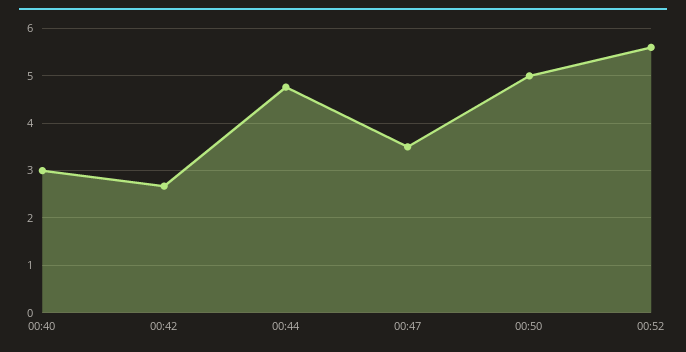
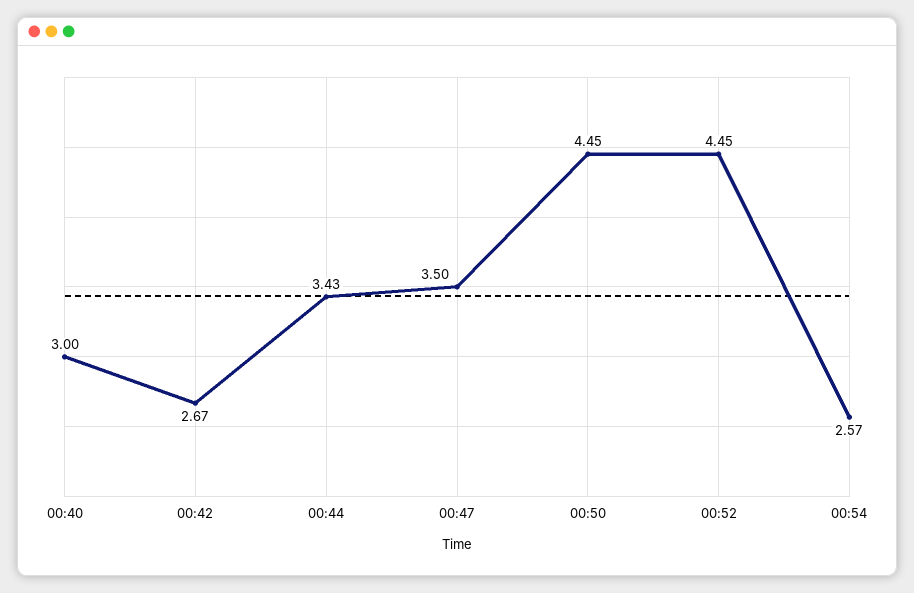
00:44: 4.8 -> 3.43
00:50: 5 -> 4.45
00:52: 5.6 -> 4.45
00:54: none -> 2.57

